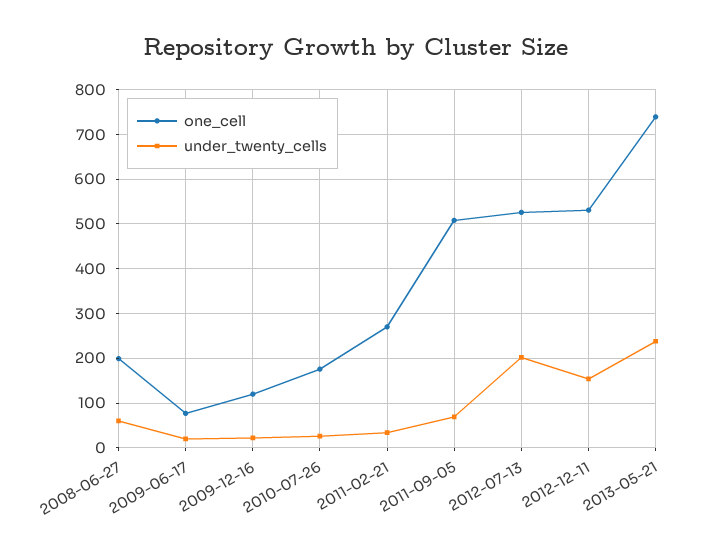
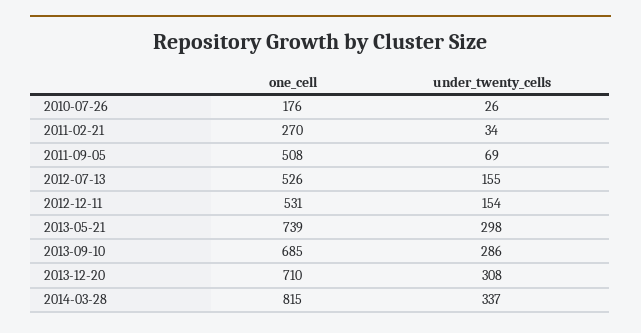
one_cell, 2008-06-27: 200 -> none
under_twenty_cells, 2008-06-27: 60 -> none
one_cell, 2009-06-17: 80 -> none
under_twenty_cells, 2009-06-17: 20 -> none
one_cell, 2009-12-16: 120 -> none
under_twenty_cells, 2009-12-16: 20 -> none
under_twenty_cells, 2012-07-13: 200 -> 155
under_twenty_cells, 2013-05-21: 240 -> 298
one_cell, 2013-09-10: none -> 685
under_twenty_cells, 2013-09-10: none -> 286
one_cell, 2013-12-20: none -> 710
under_twenty_cells, 2013-12-20: none -> 308
one_cell, 2014-03-28: none -> 815
under_twenty_cells, 2014-03-28: none -> 337

